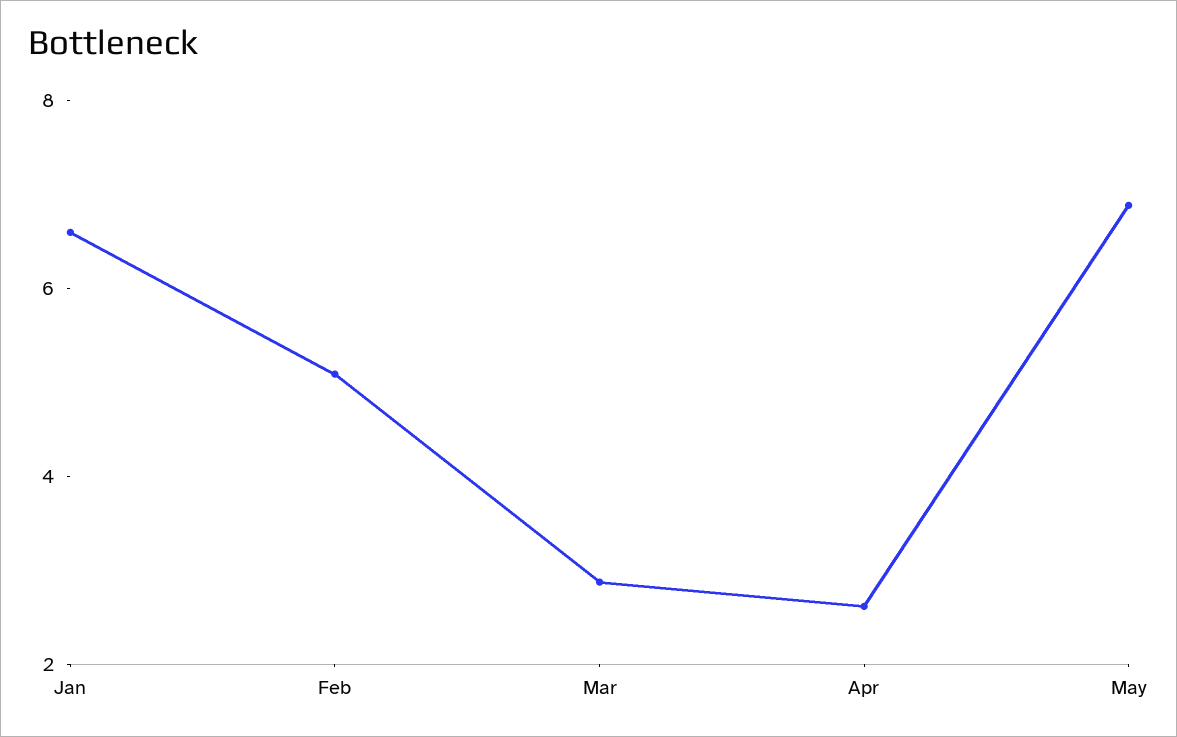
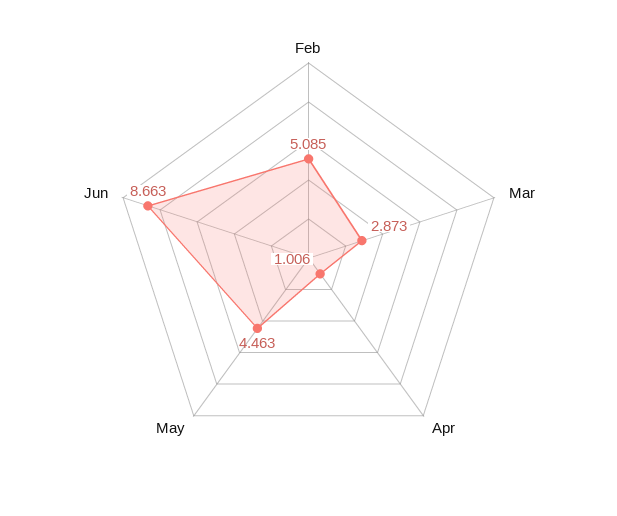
Jan: 6.5 -> none
Apr: 2.5 -> 1.006
May: 7 -> 4.463
Jun: none -> 8.663

